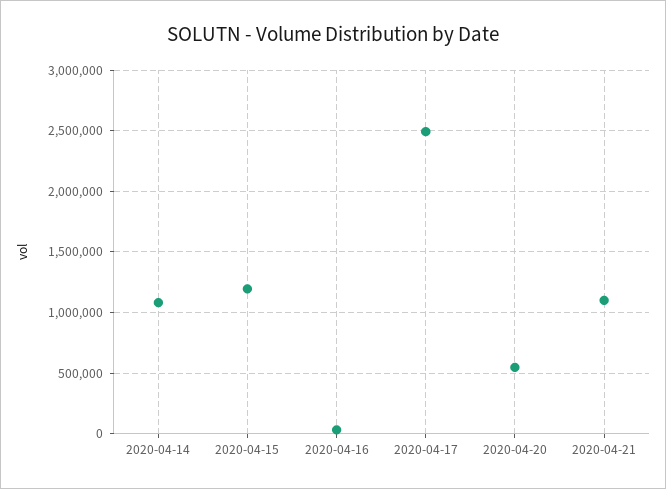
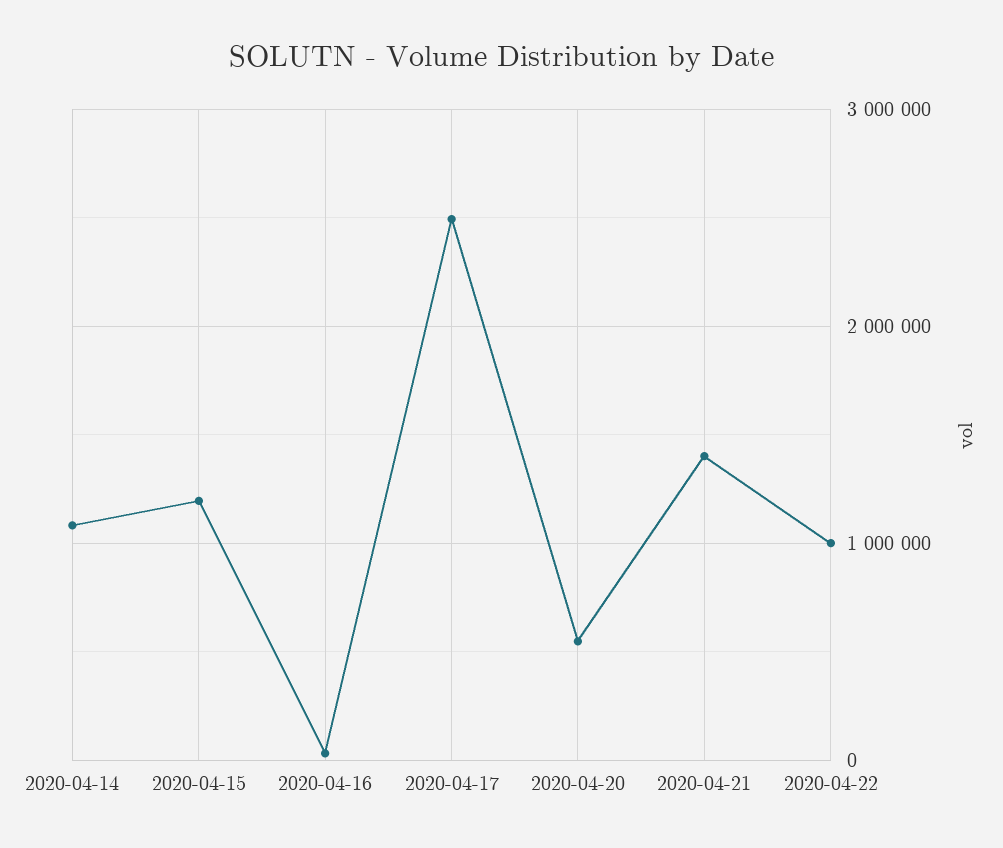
2020-04-21: 1100000 -> 1400000
2020-04-22: none -> 1000000

